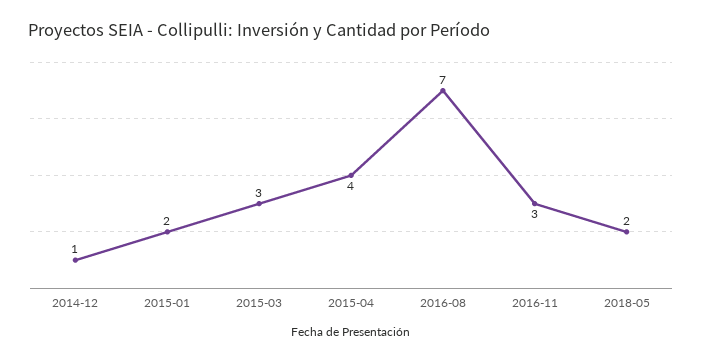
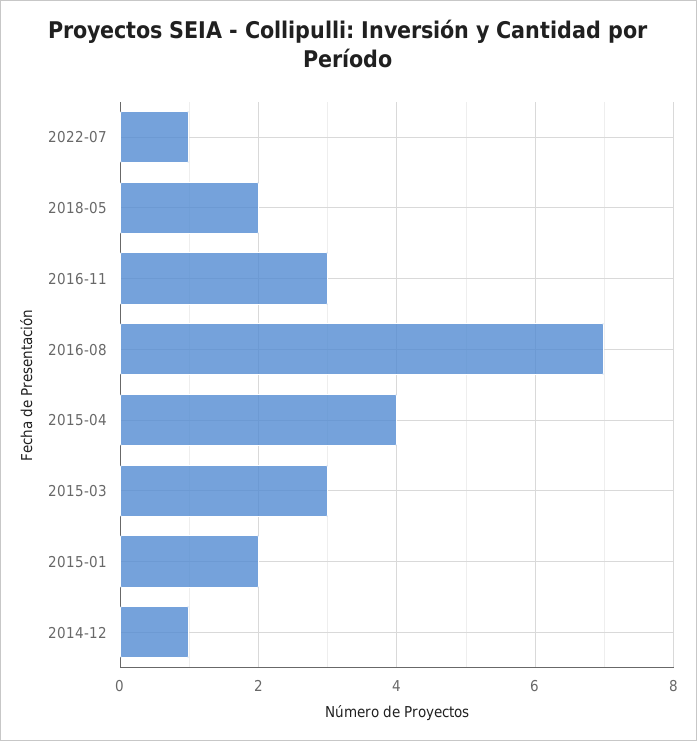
2022-07: none -> 1

